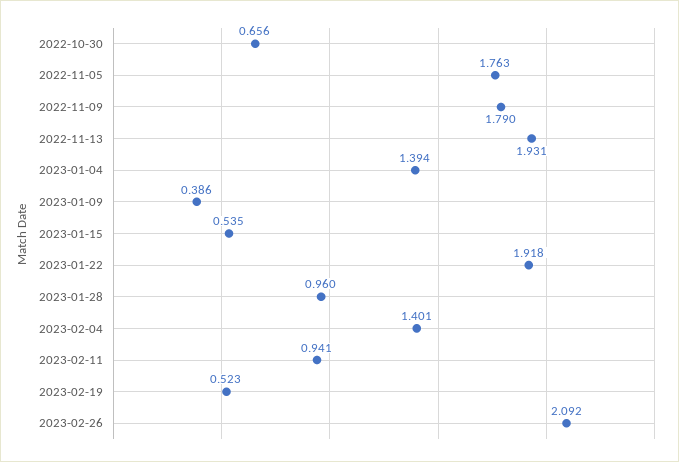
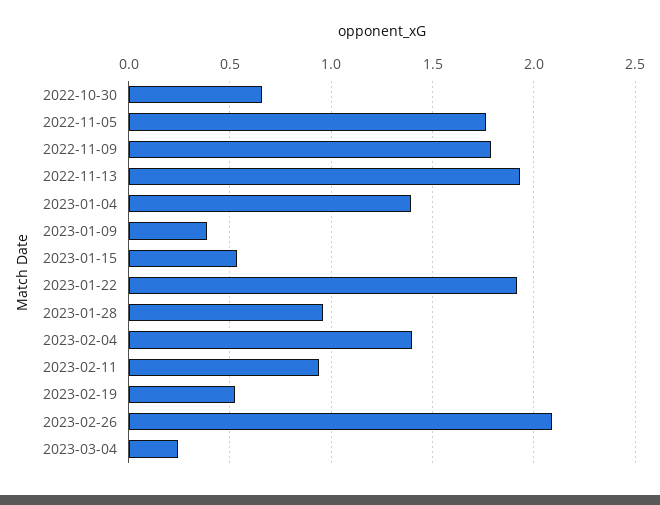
2023-03-04: none -> 0.25

